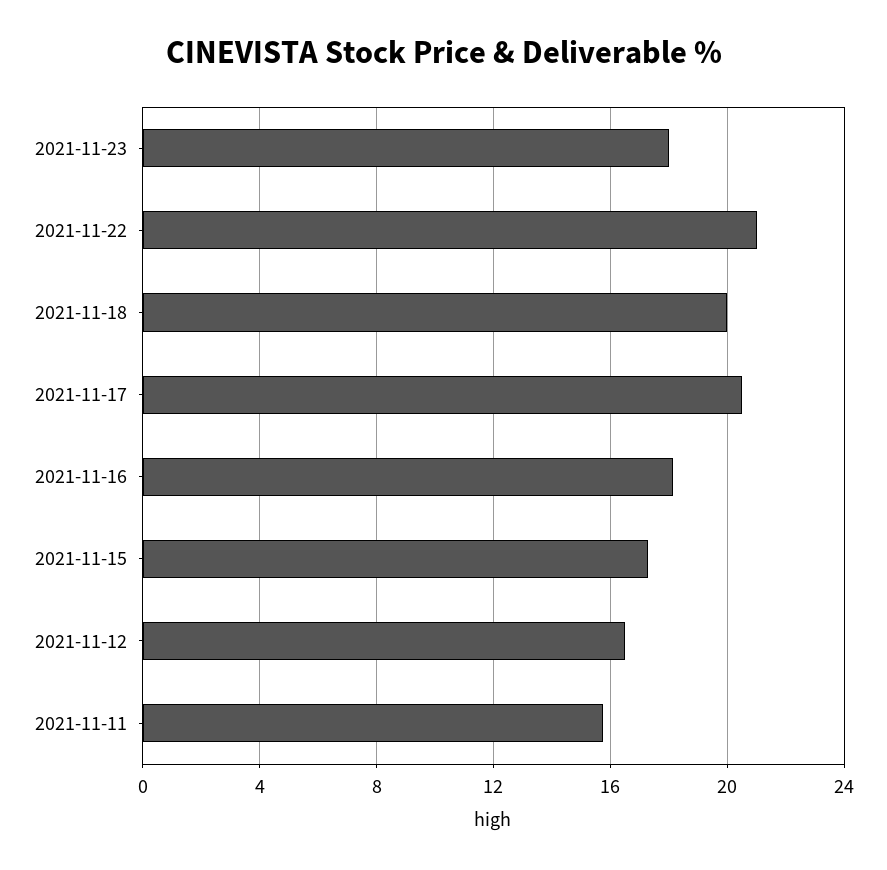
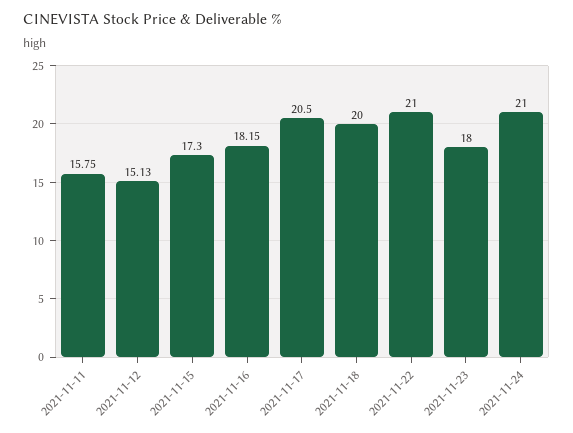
2021-11-12: 16.5 -> 15.13
2021-11-24: none -> 21

